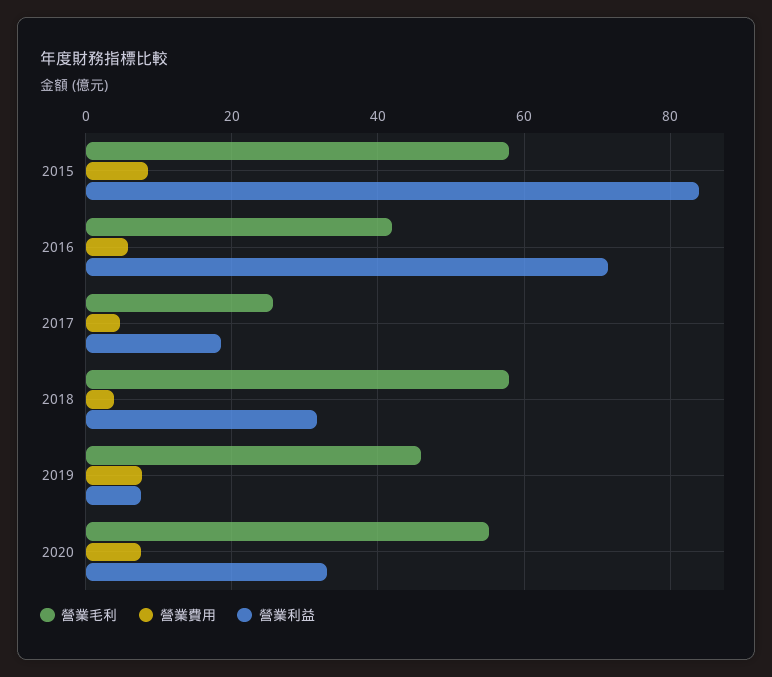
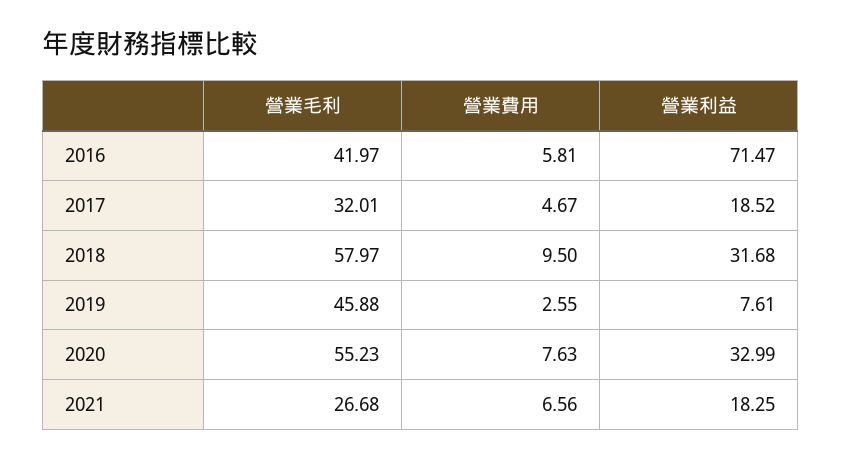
營業毛利, 2015: 58 -> none
營業費用, 2015: 8 -> none
營業利益, 2015: 84 -> none
營業毛利, 2017: 26 -> 32.01
營業費用, 2018: 4 -> 9.5
營業費用, 2019: 8 -> 2.55
營業毛利, 2021: none -> 26.68
營業費用, 2021: none -> 6.56
營業利益, 2021: none -> 18.25

